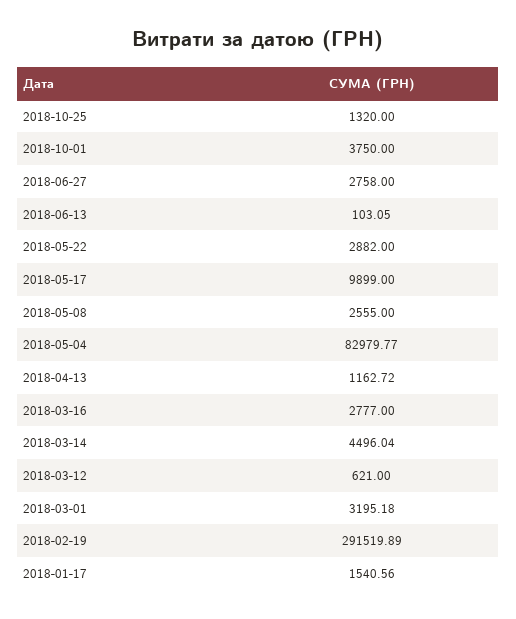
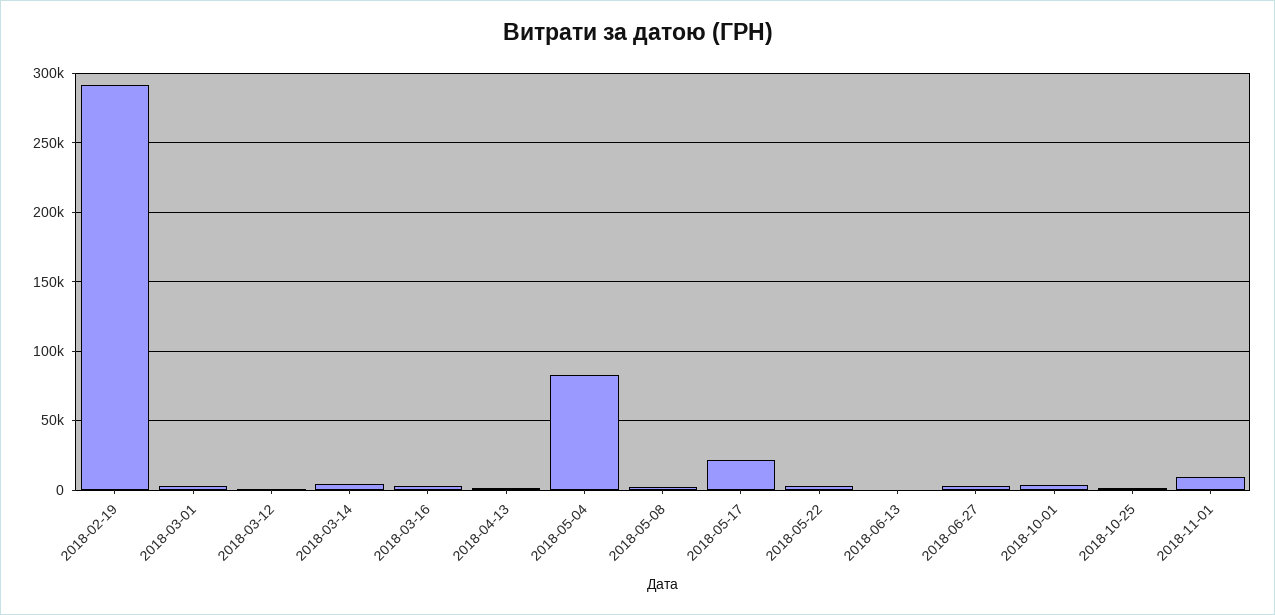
2018-05-17: 9899 -> 20000
2018-01-17: 1540.56 -> none
2018-11-01: none -> 10000

